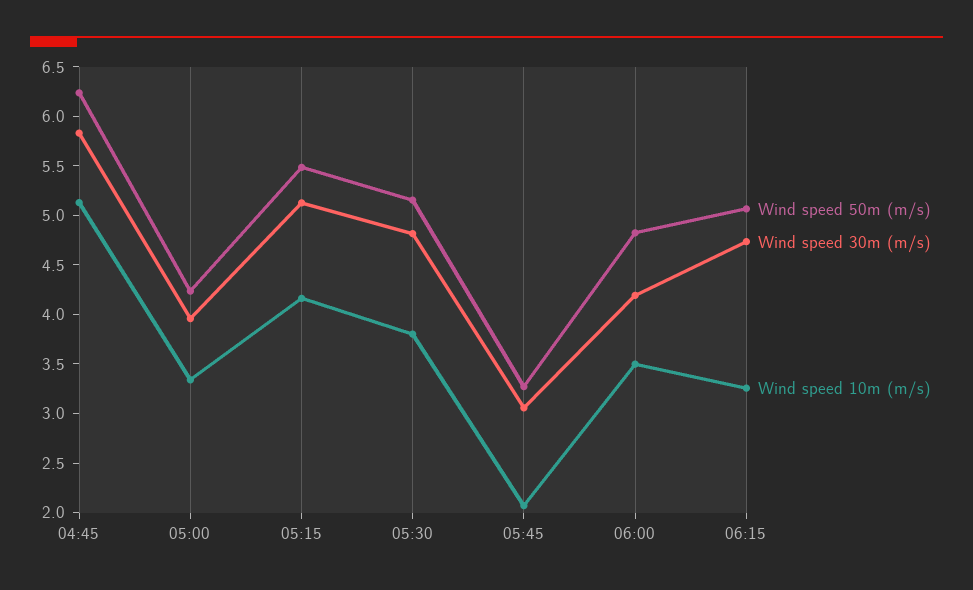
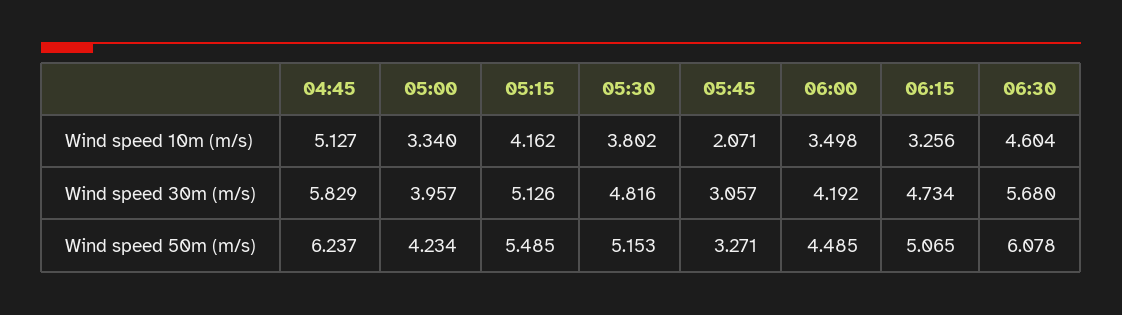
Wind speed 50m (m/s), 06:00: 4.8 -> 4.485
Wind speed 10m (m/s), 06:30: none -> 4.604
Wind speed 30m (m/s), 06:30: none -> 5.68
Wind speed 50m (m/s), 06:30: none -> 6.078

